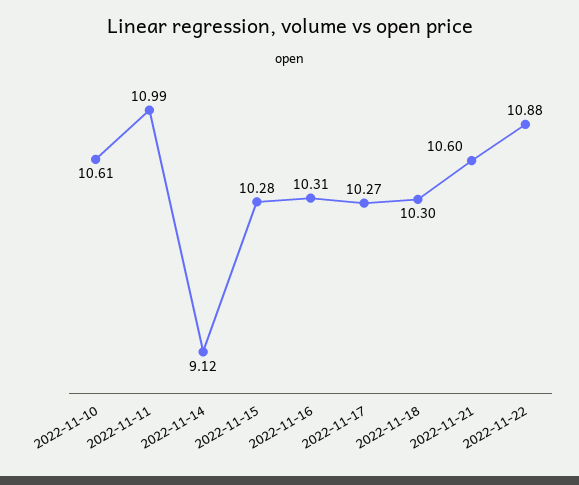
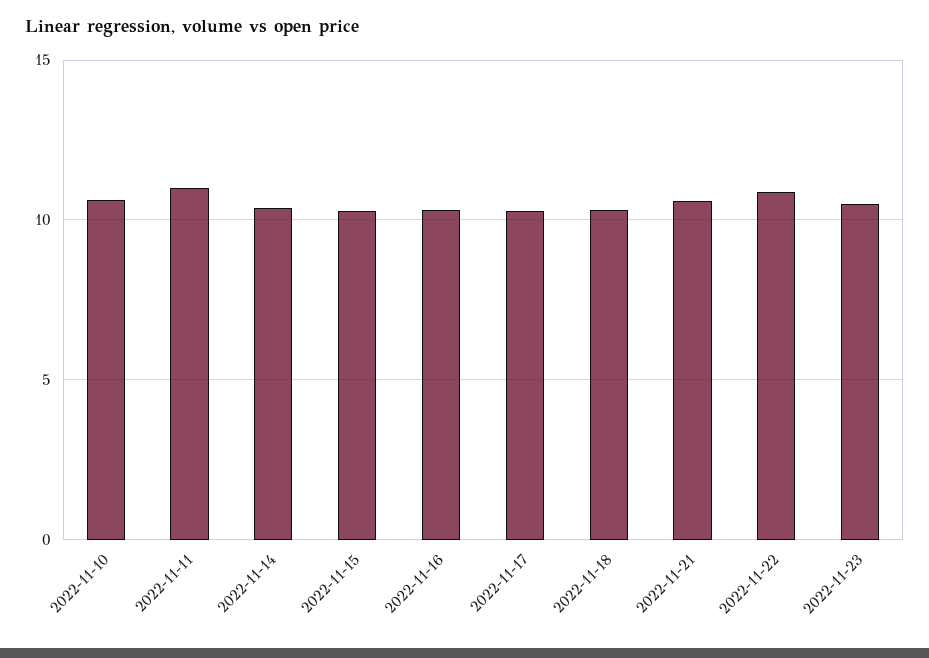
2022-11-14: 9.12 -> 10.5
2022-11-23: none -> 10.5

